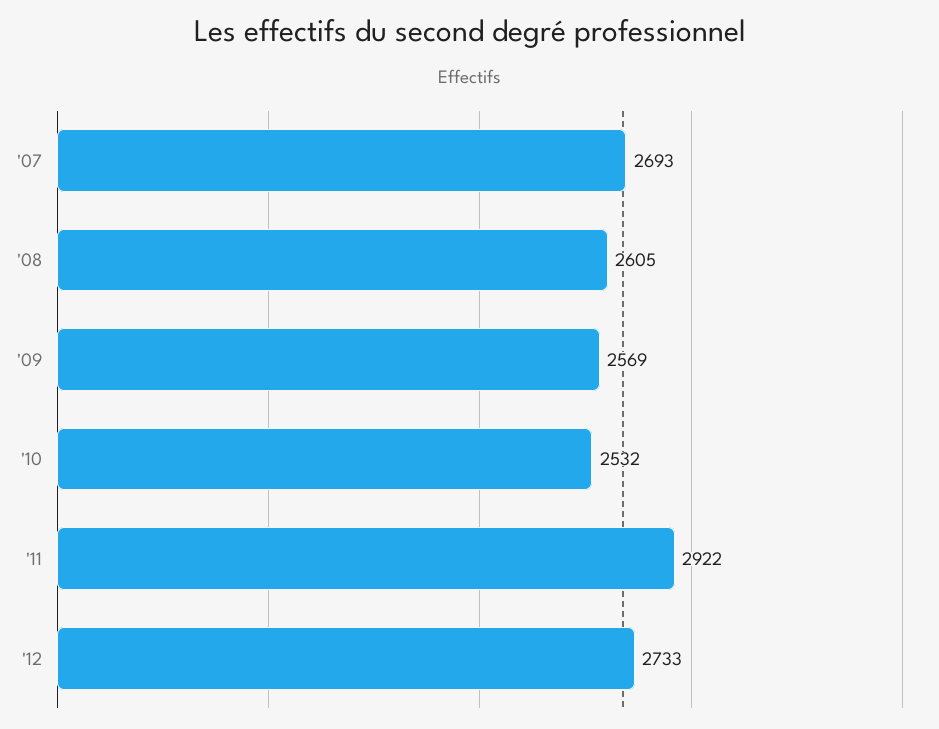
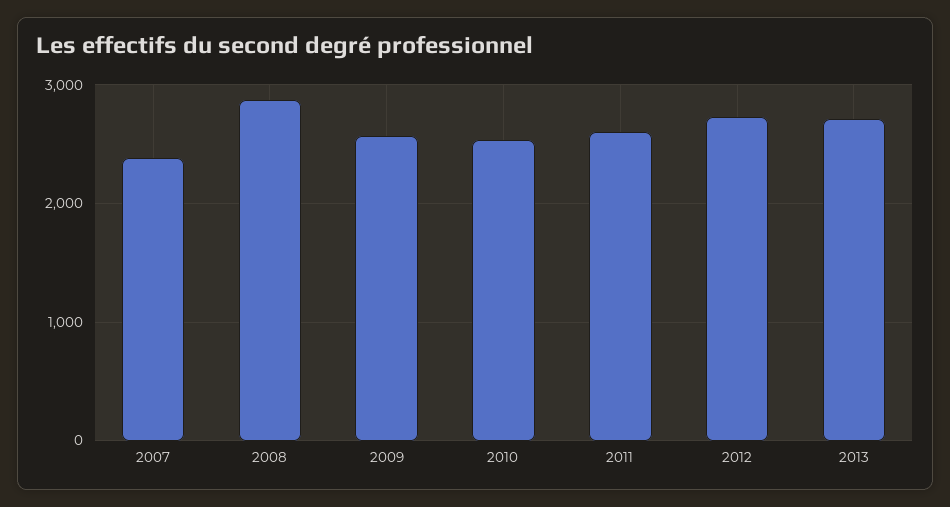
'07: 2693 -> 2400
'08: 2605 -> 2900
'11: 2922 -> 2600
2013: none -> 2700

